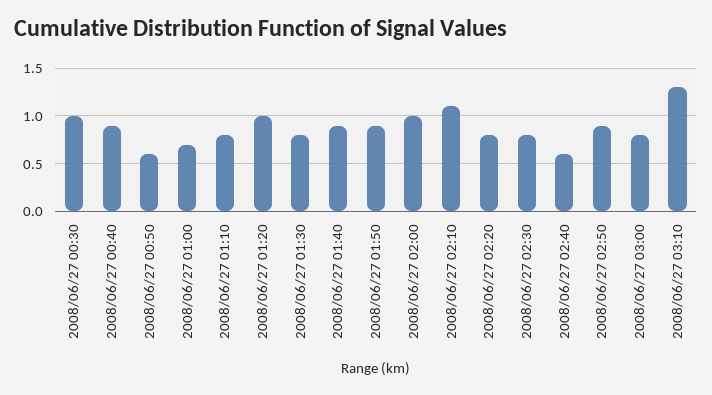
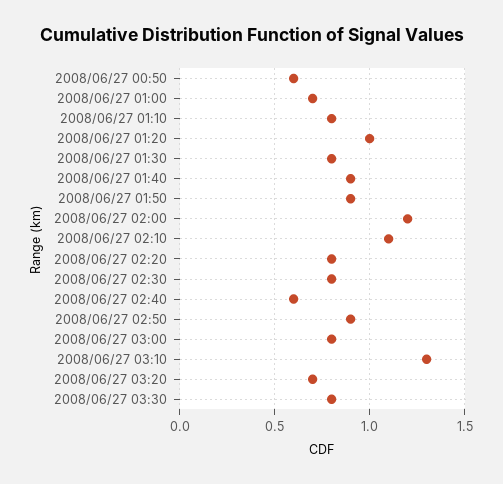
2008/06/27 00:30: 1 -> none
2008/06/27 00:40: 0.9 -> none
2008/06/27 02:00: 1 -> 1.2
2008/06/27 03:20: none -> 0.7
2008/06/27 03:30: none -> 0.8

